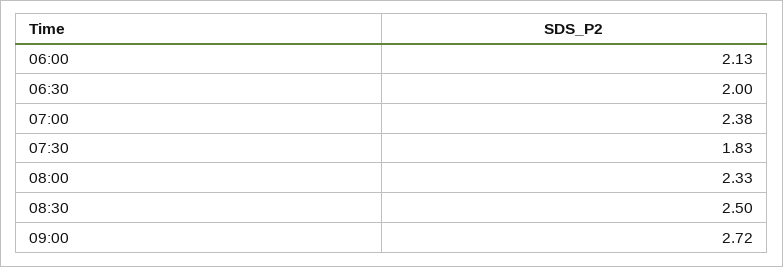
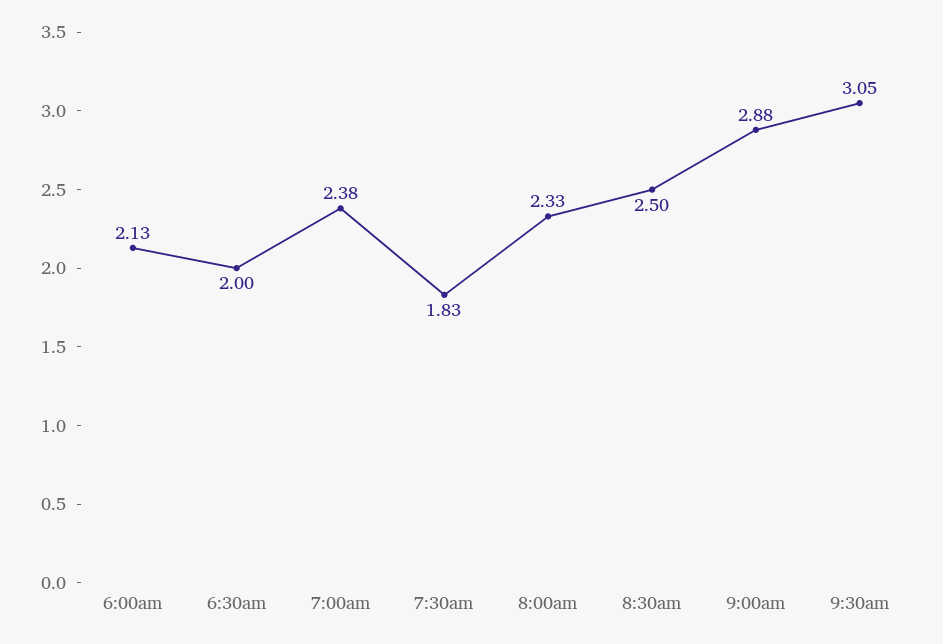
09:00: 2.72 -> 2.88
9:30am: none -> 3.05

